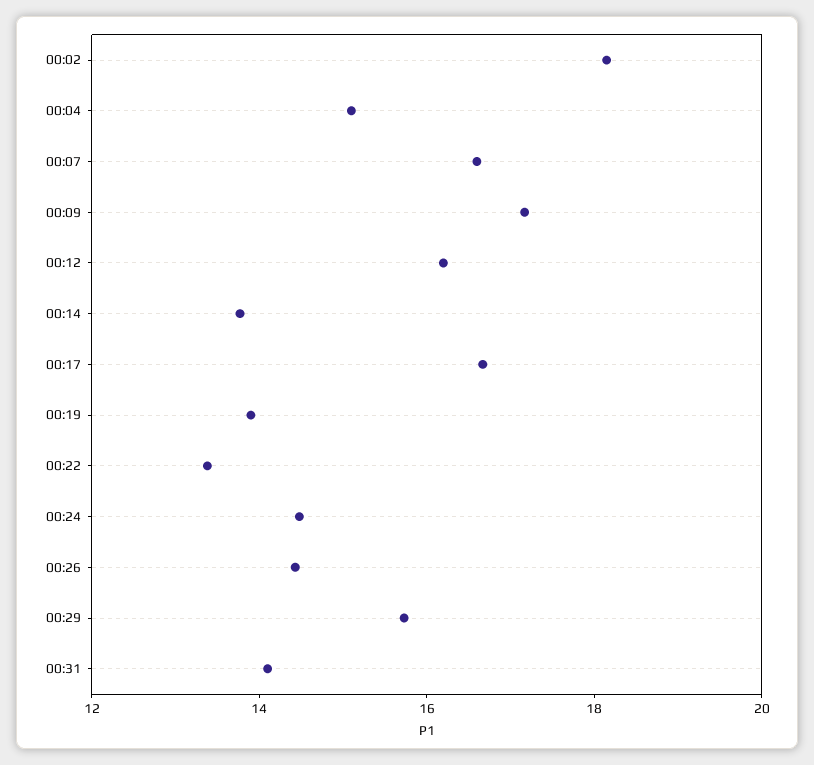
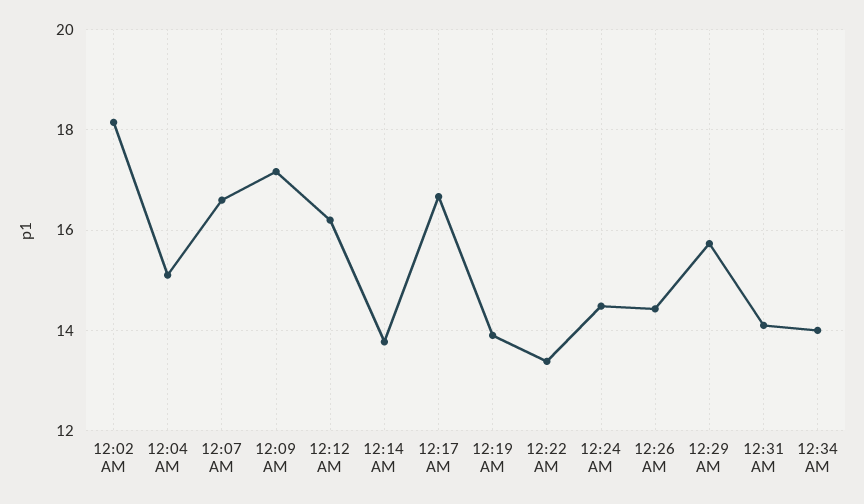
12:34 AM: none -> 14

